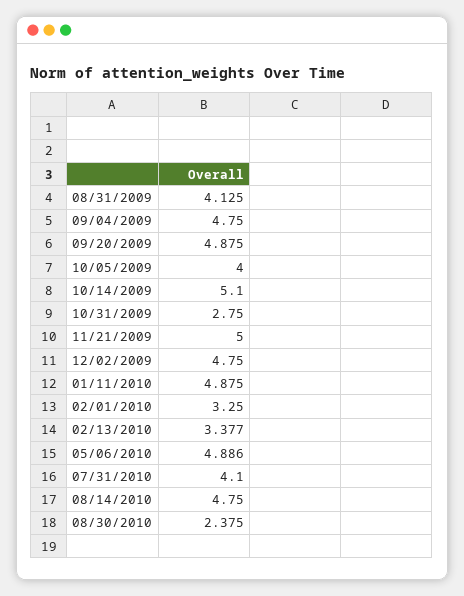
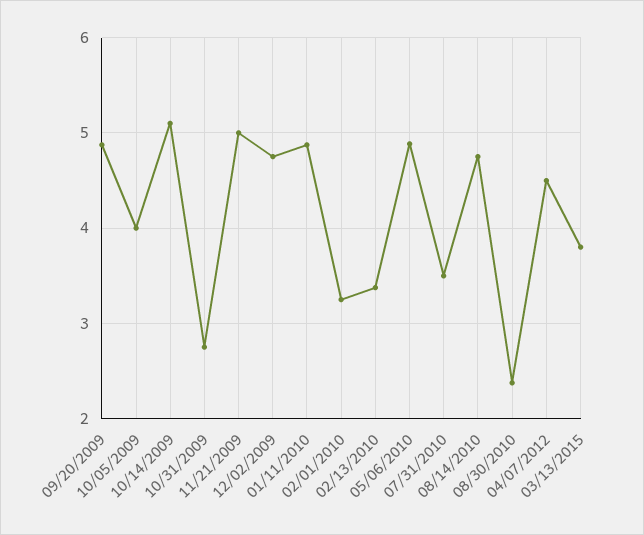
08/31/2009: 4.125 -> none
09/04/2009: 4.75 -> none
07/31/2010: 4.1 -> 3.5
04/07/2012: none -> 4.5
03/13/2015: none -> 3.8

